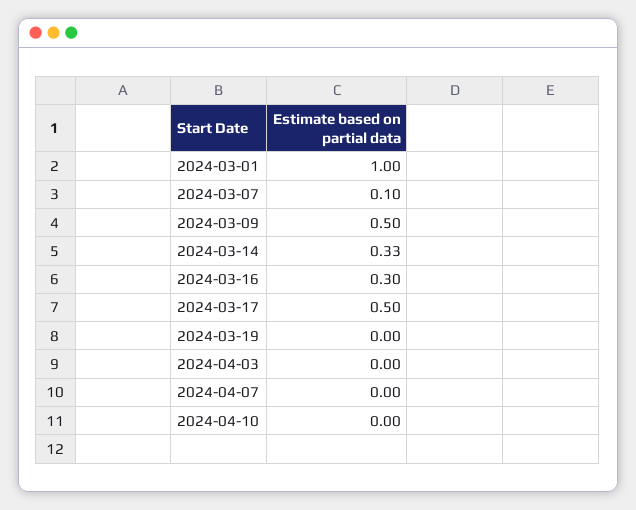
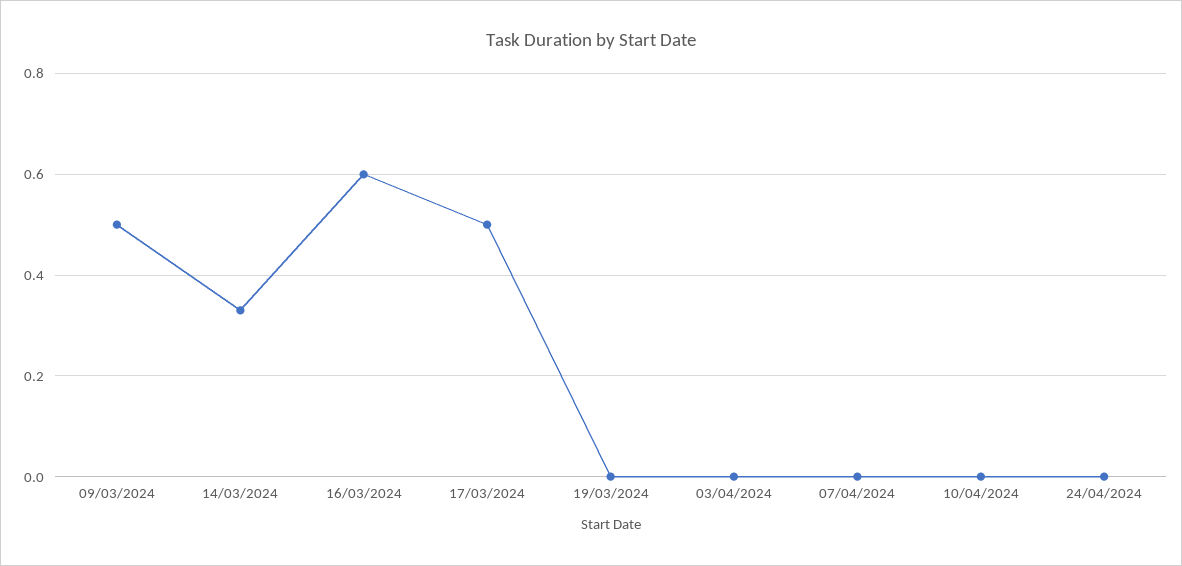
2024-03-01: 1 -> none
2024-03-07: 0.1 -> none
2024-03-16: 0.3 -> 0.6
24/04/2024: none -> 0

